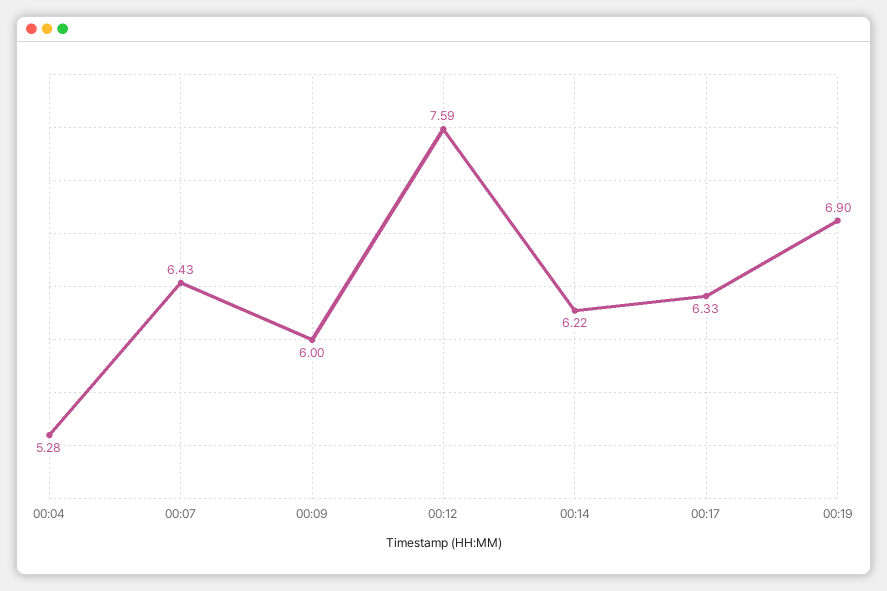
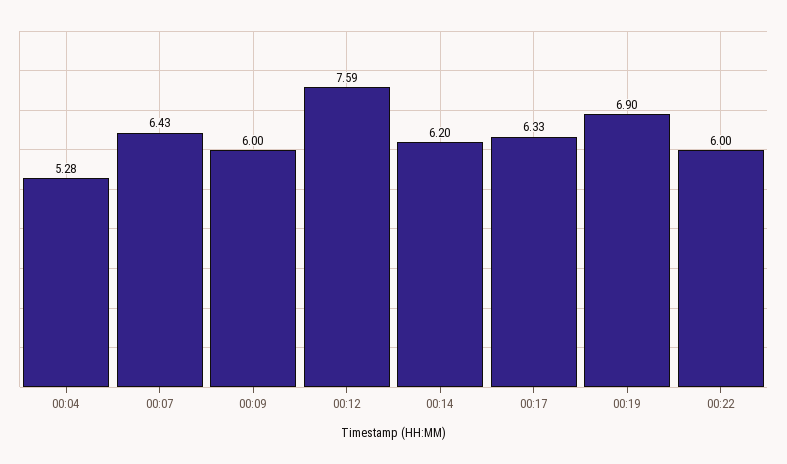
00:14: 6.22 -> 6.2
00:22: none -> 6

